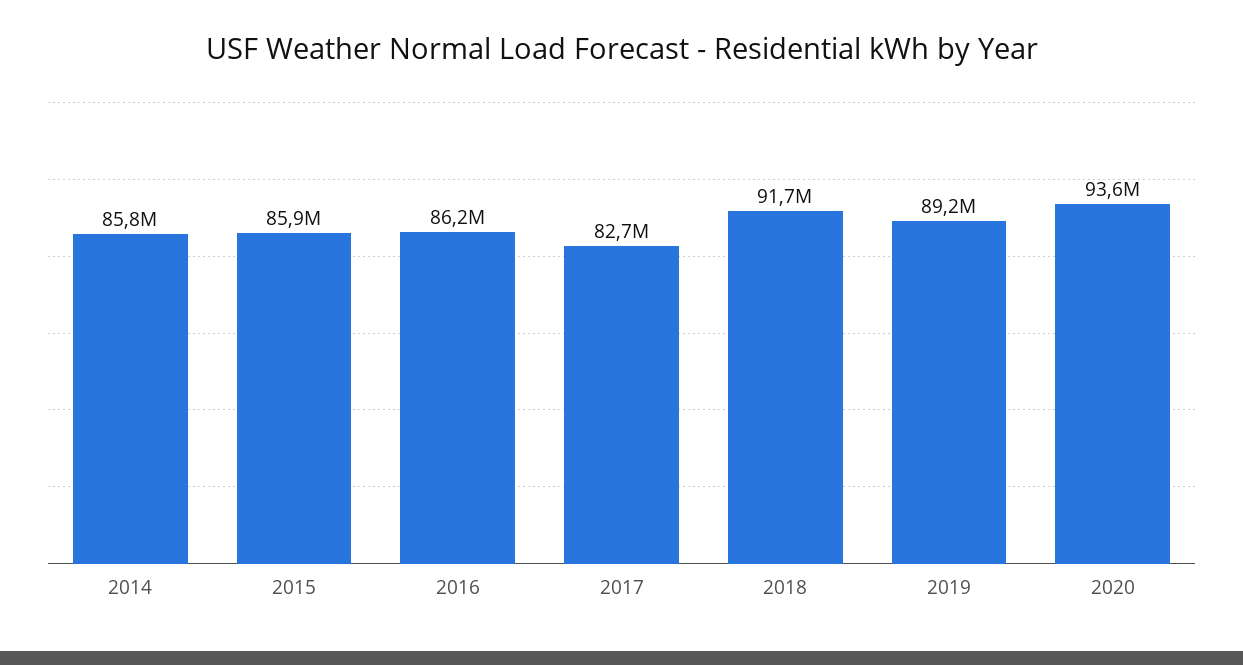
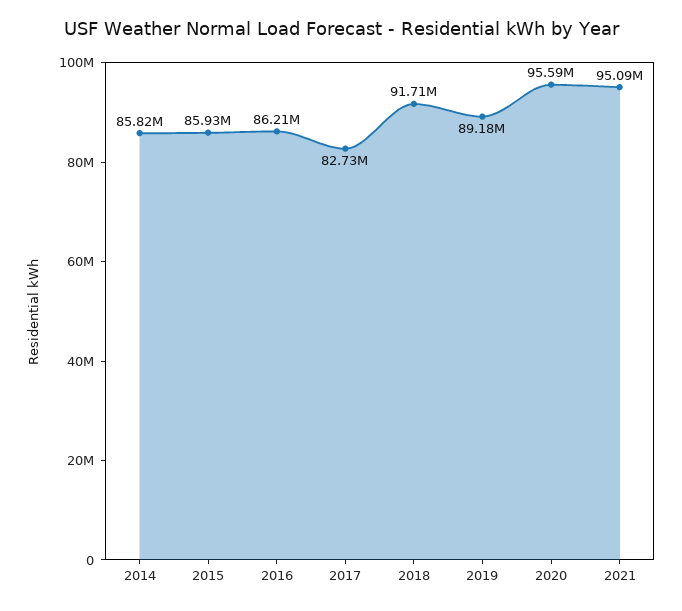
2020: 93600000 -> 95590000
2021: none -> 95090000

